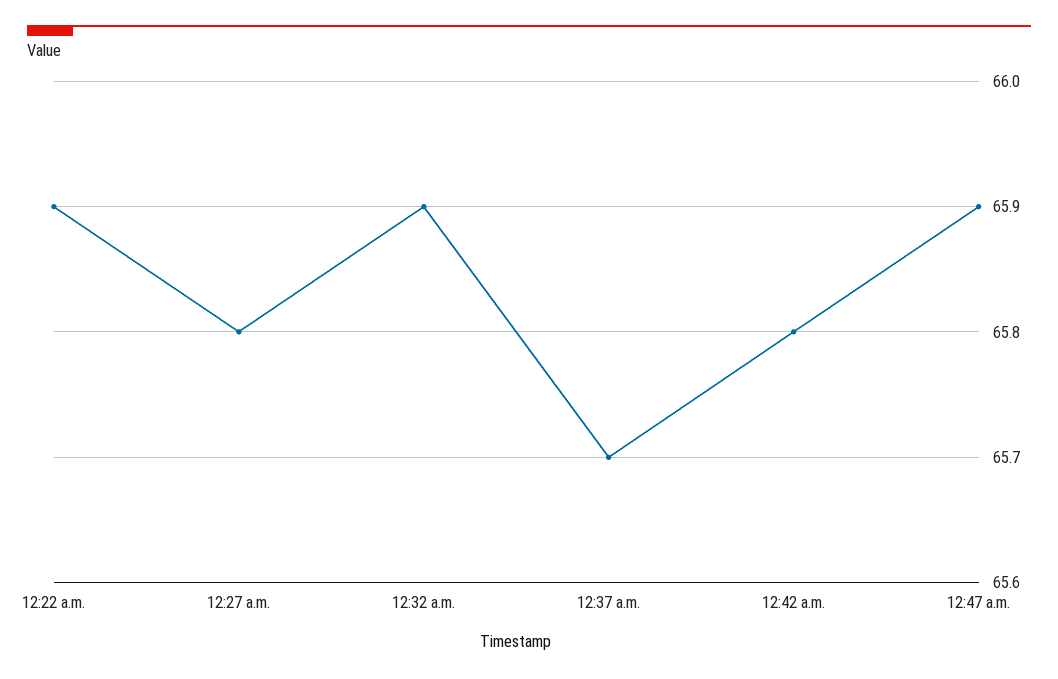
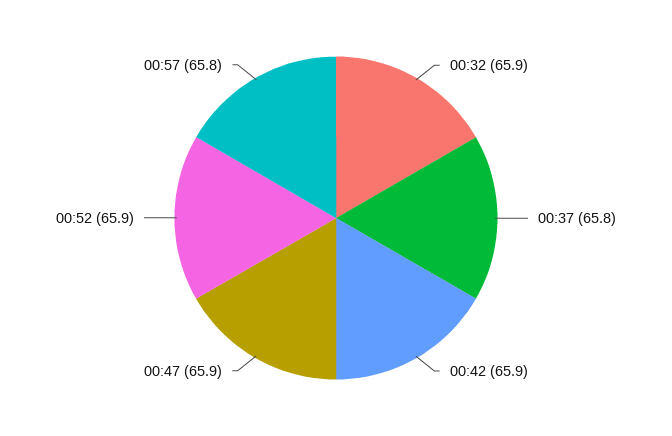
12:22 a.m.: 65.9 -> none
12:27 a.m.: 65.8 -> none
12:37 a.m.: 65.7 -> 65.8
12:42 a.m.: 65.8 -> 65.9
00:52: none -> 65.9
00:57: none -> 65.8

